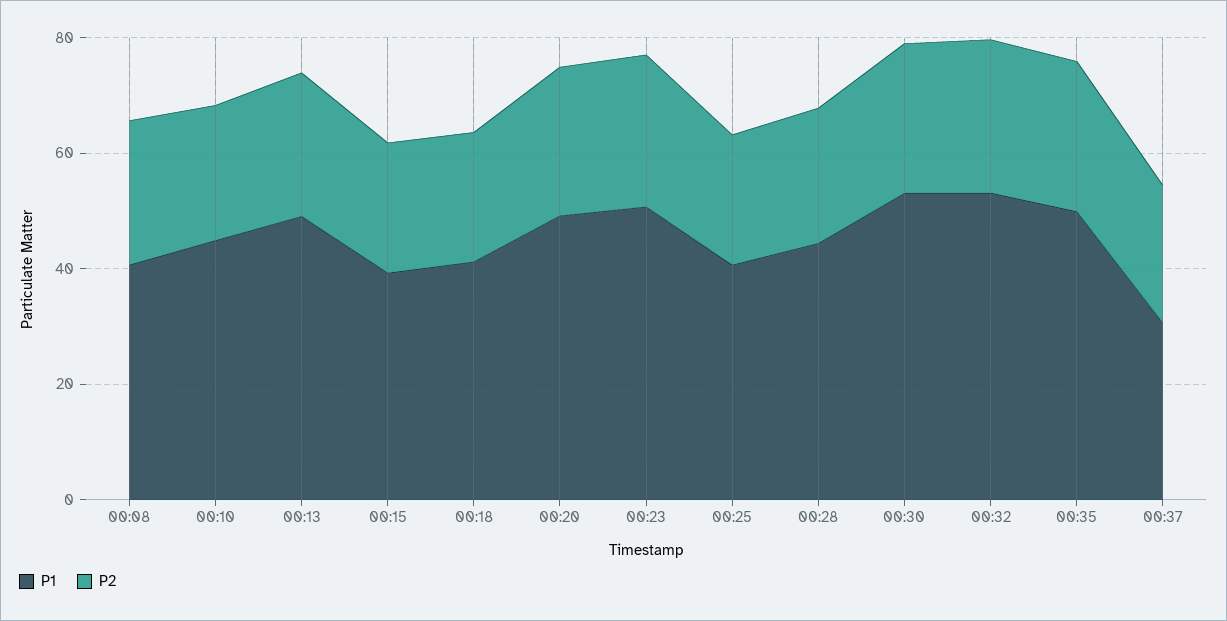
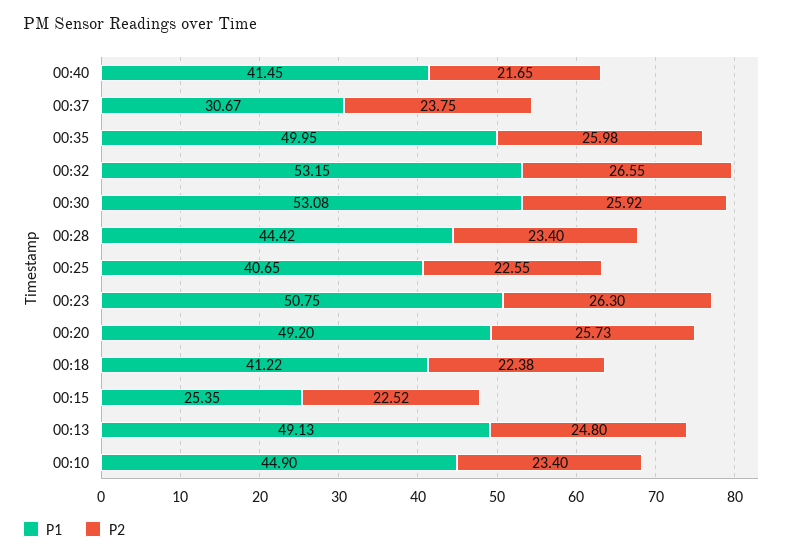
P1, 00:08: 40 -> none
P2, 00:08: 25 -> none
P1, 00:15: 40 -> 25.35
P1, 00:40: none -> 41.45
P2, 00:40: none -> 21.65

